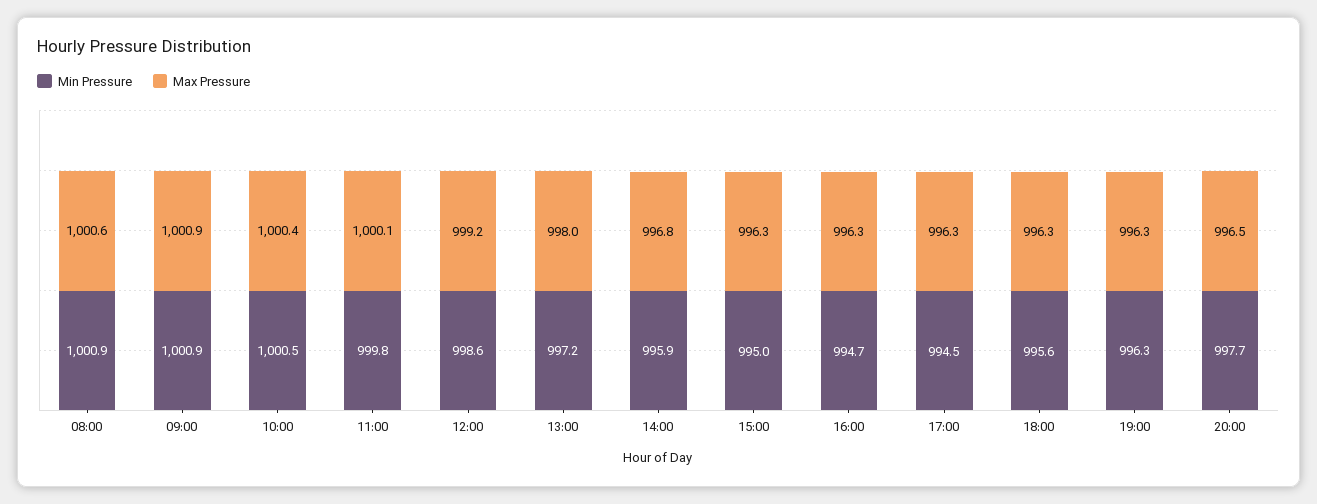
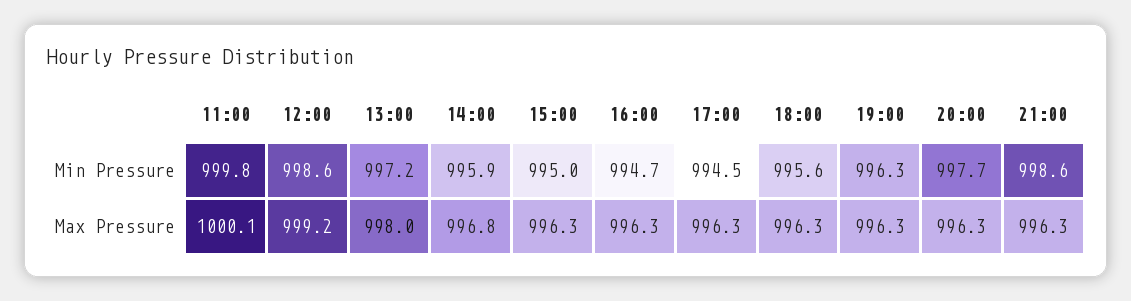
Min Pressure, 08:00: 1000.9 -> none
Max Pressure, 08:00: 1000.6 -> none
Min Pressure, 09:00: 1000.9 -> none
Max Pressure, 09:00: 1000.9 -> none
Min Pressure, 10:00: 1000.5 -> none
Max Pressure, 10:00: 1000.4 -> none
Max Pressure, 20:00: 996.5 -> 996.3
Min Pressure, 21:00: none -> 998.6
Max Pressure, 21:00: none -> 996.3

